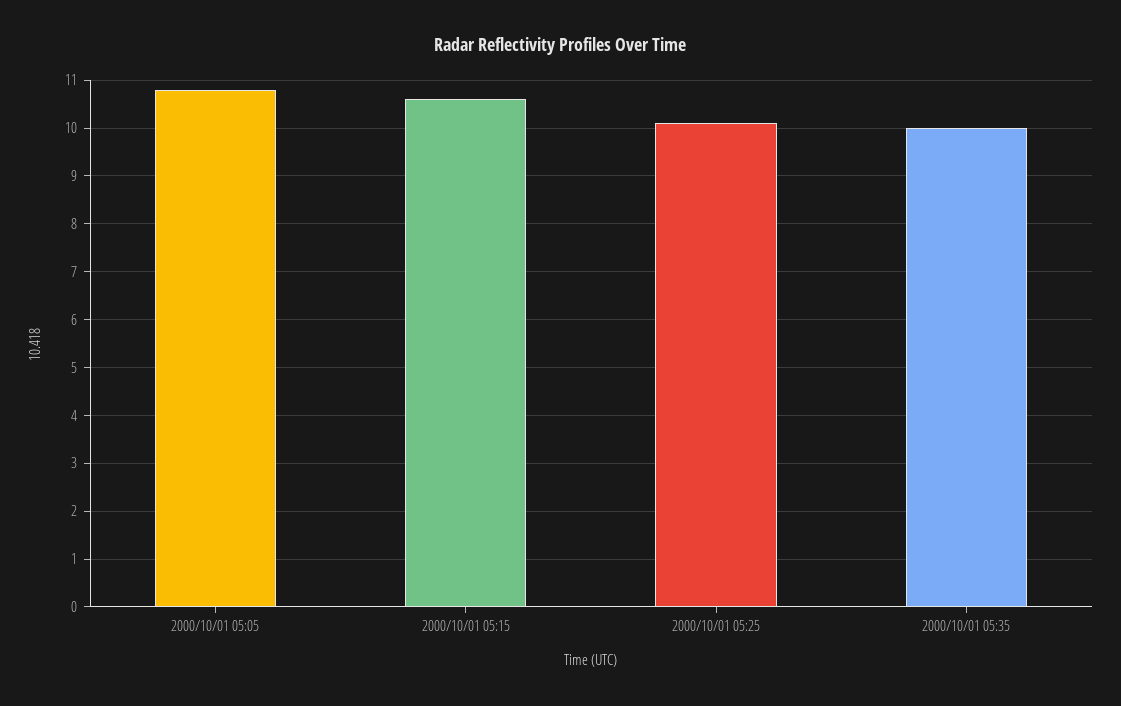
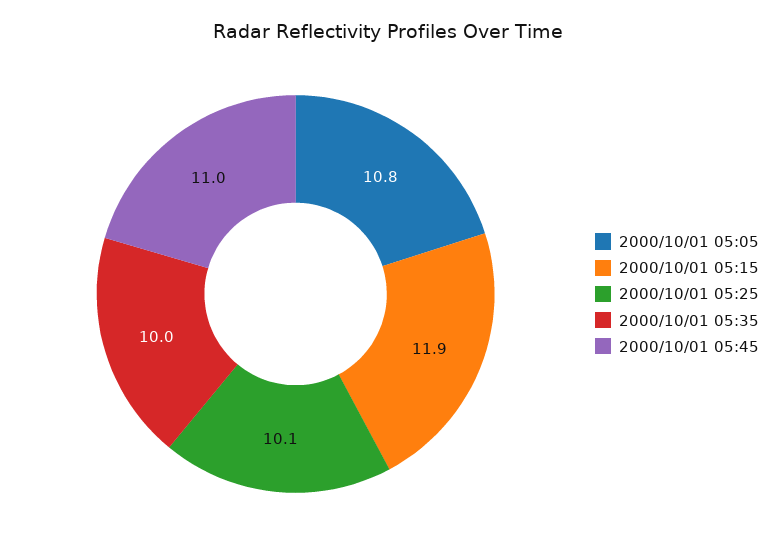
2000/10/01 05:15: 10.5 -> 11.9
2000/10/01 05:45: none -> 11

